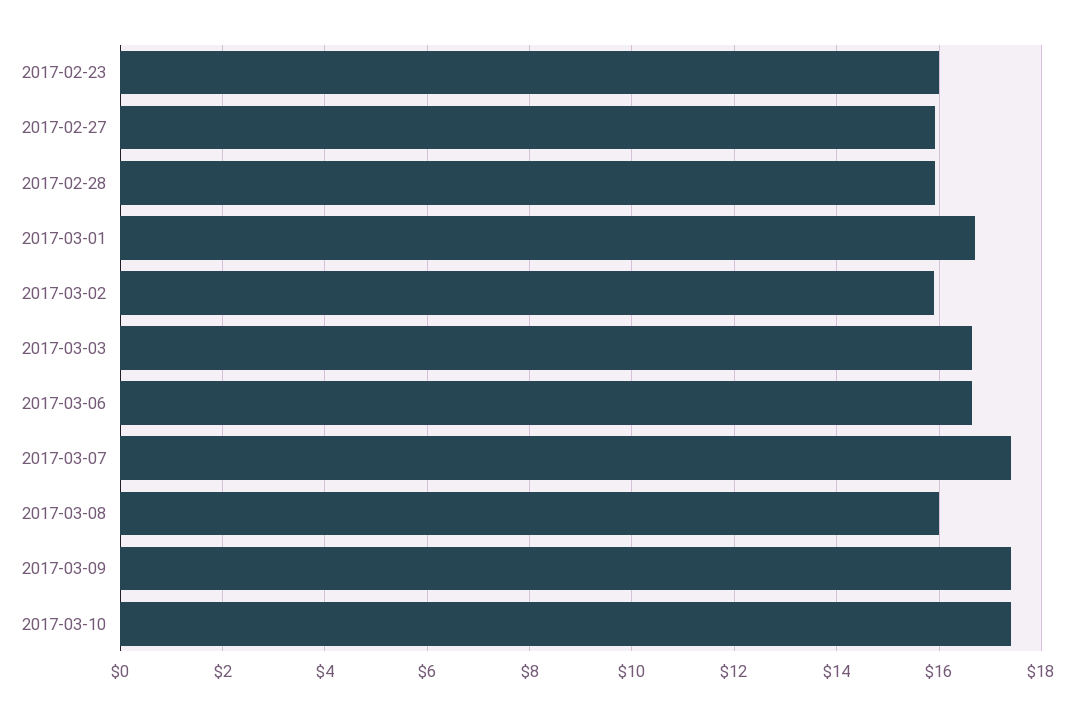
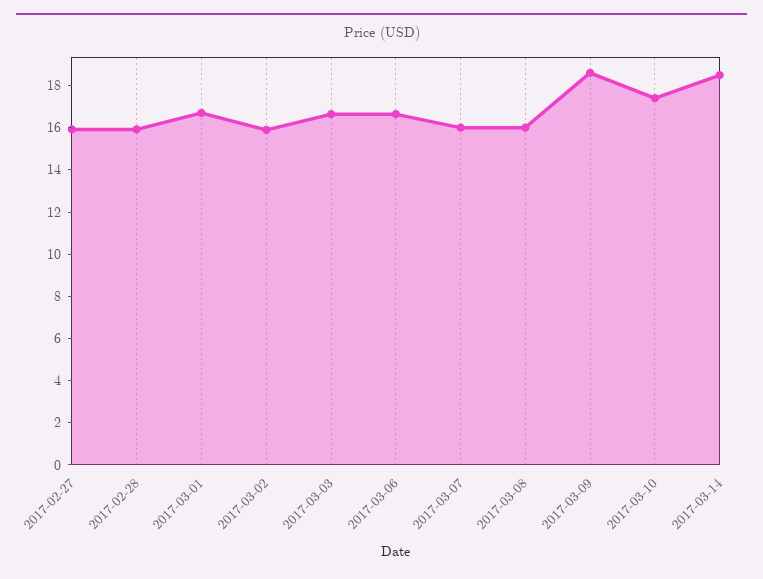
2017-02-23: 16 -> none
2017-03-07: 17.4 -> 16
2017-03-09: 17.4 -> 18.5
2017-03-14: none -> 18.5

